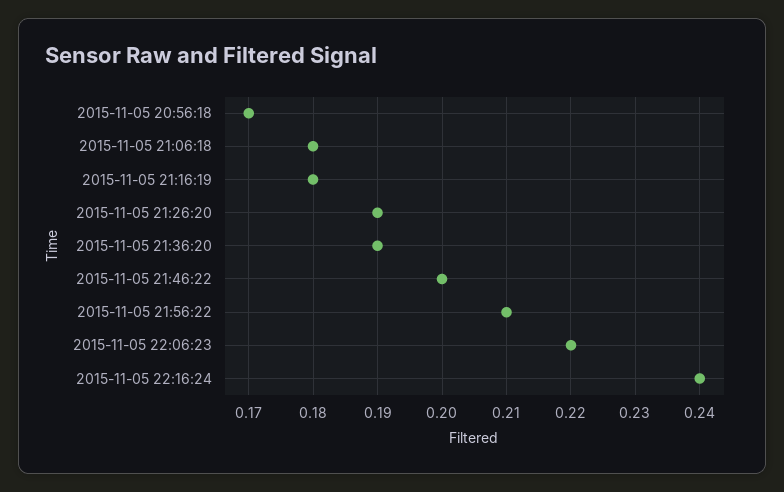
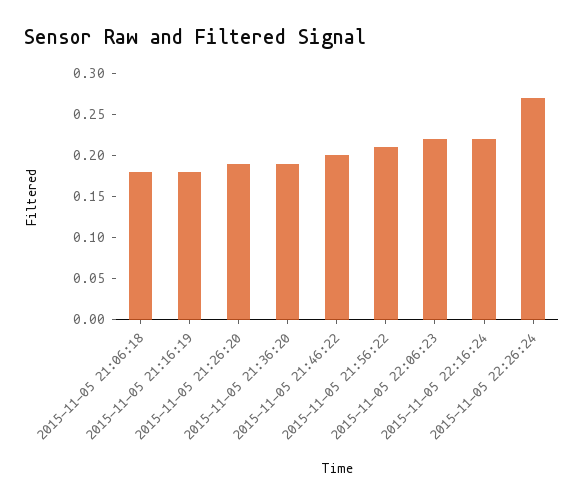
2015-11-05 20:56:18: 0.17 -> none
2015-11-05 22:16:24: 0.24 -> 0.22
2015-11-05 22:26:24: none -> 0.27

